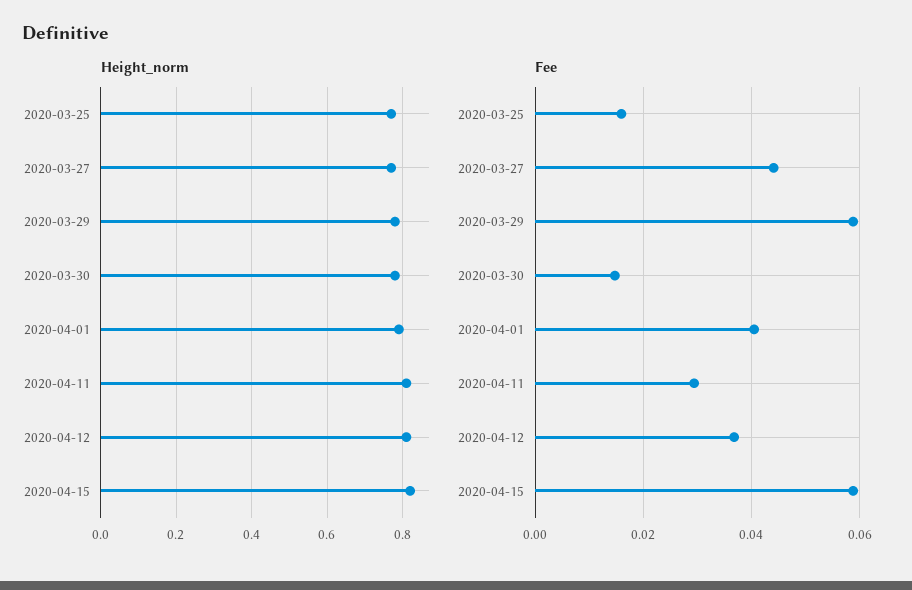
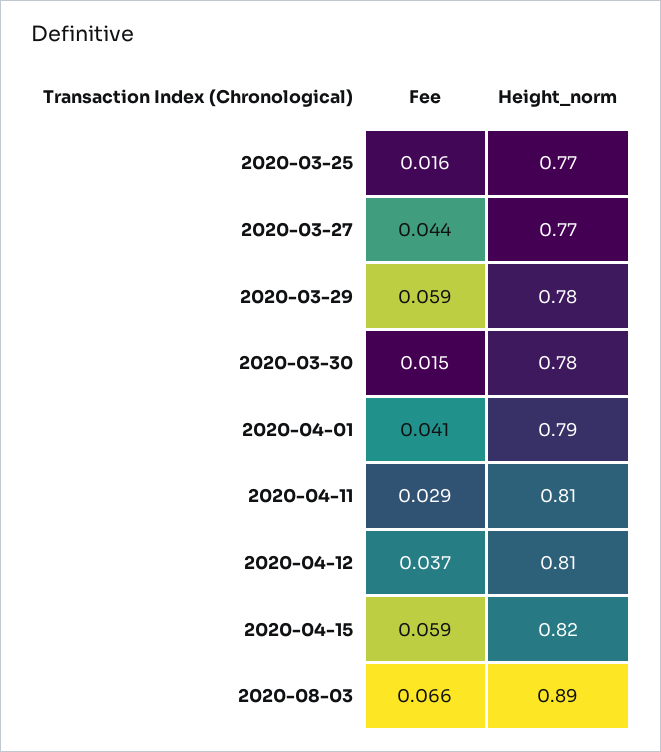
Fee, 2020-08-03: none -> 0.066
Height_norm, 2020-08-03: none -> 0.89

